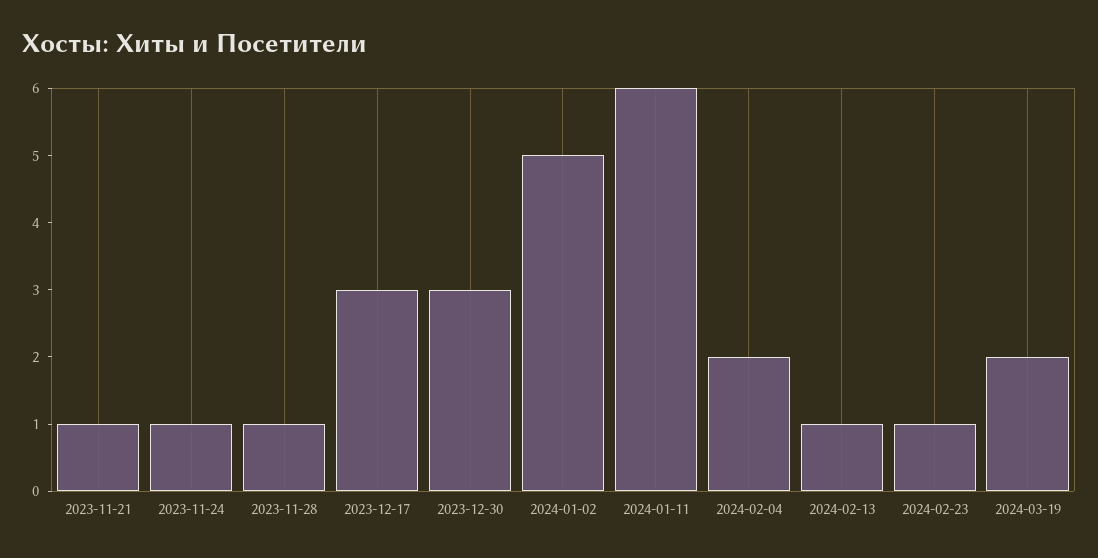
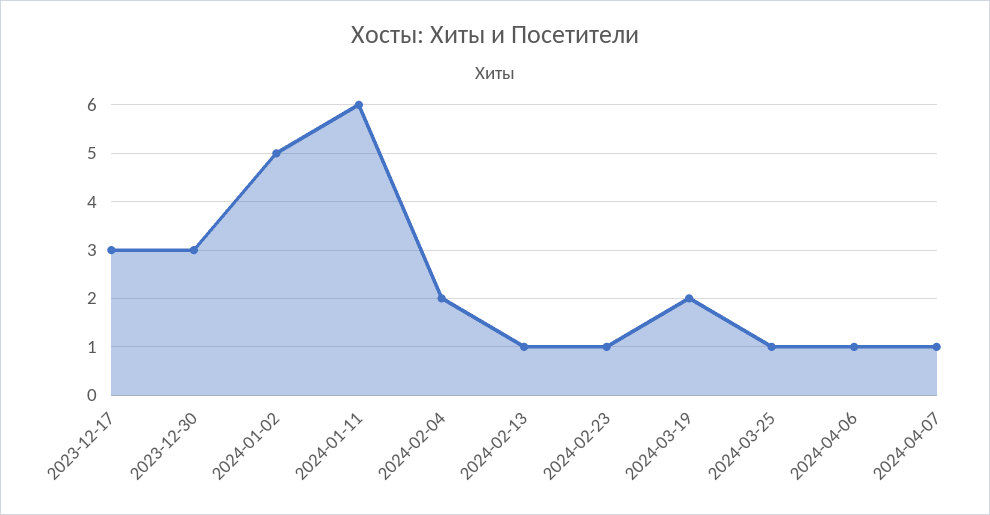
2023-11-21: 1 -> none
2023-11-24: 1 -> none
2023-11-28: 1 -> none
2024-03-25: none -> 1
2024-04-06: none -> 1
2024-04-07: none -> 1

